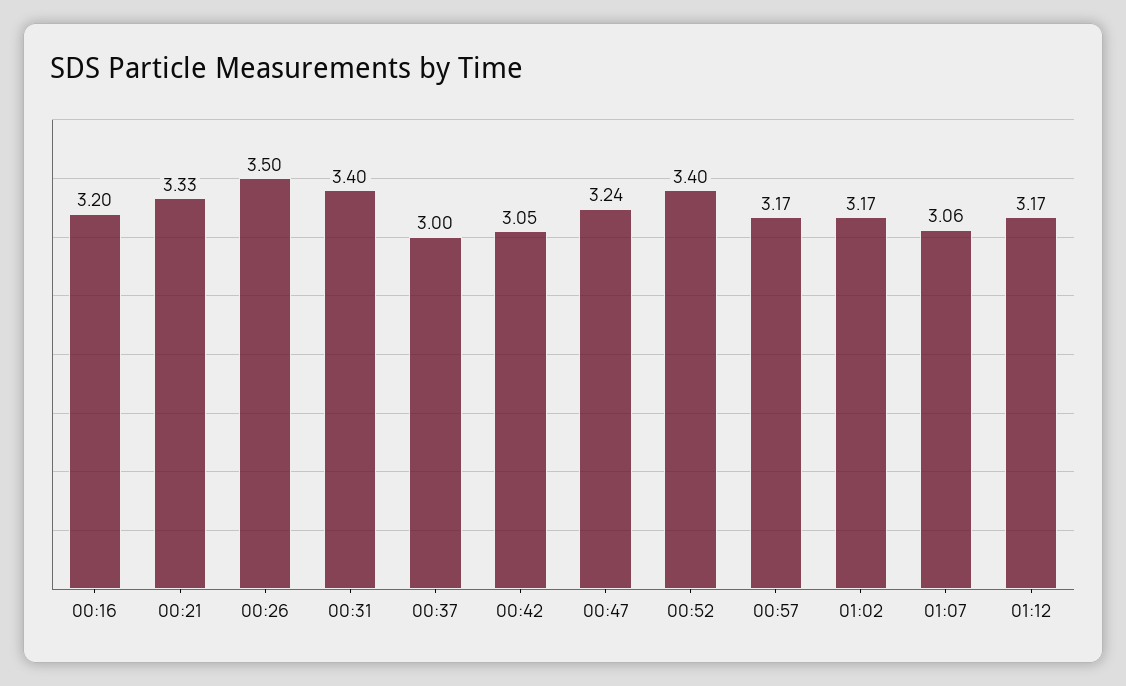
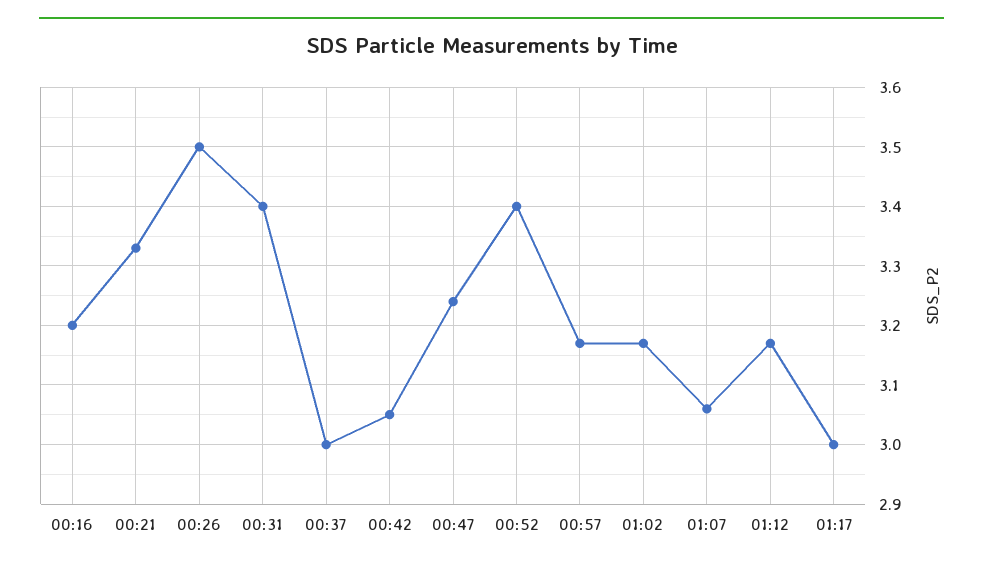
01:17: none -> 3

